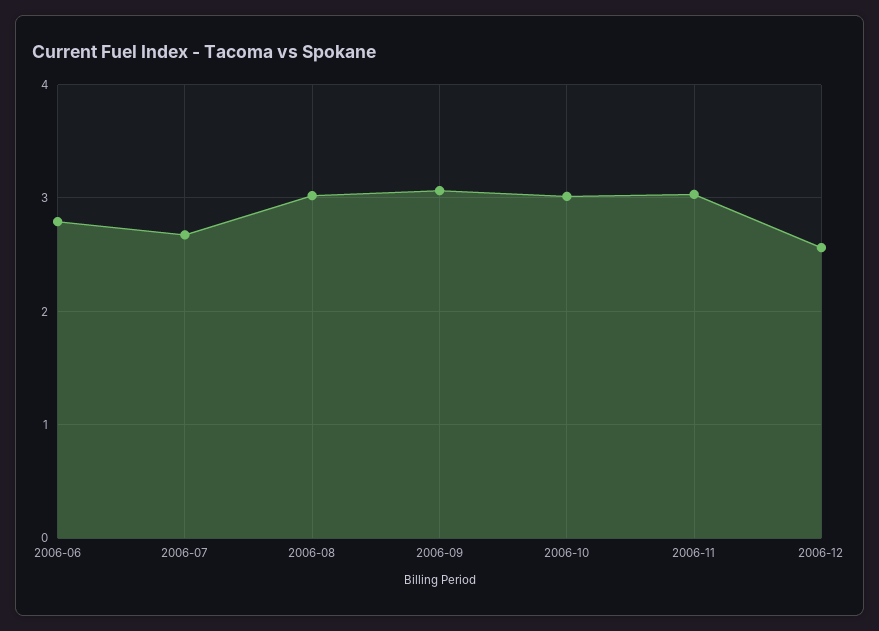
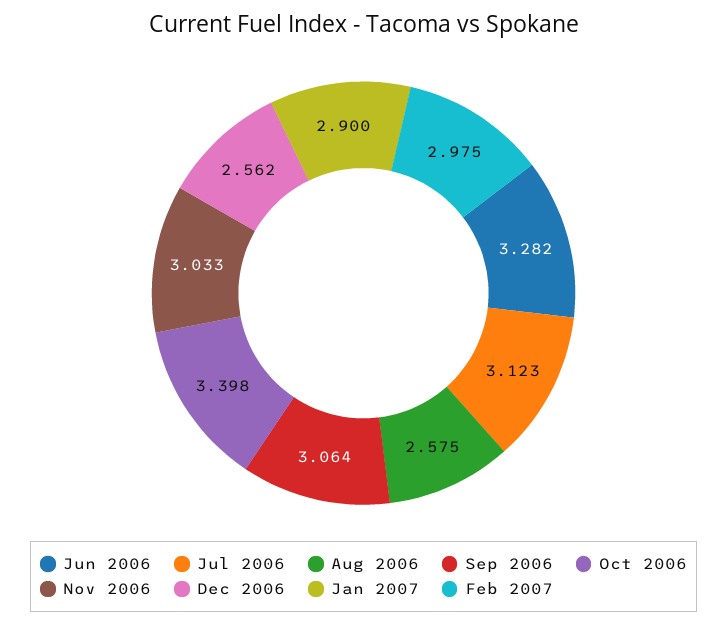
2006-06: 2.8 -> 3.282
2006-07: 2.7 -> 3.123
2006-08: 3 -> 2.575
2006-10: 3 -> 3.398
Jan 2007: none -> 2.9
Feb 2007: none -> 2.975

